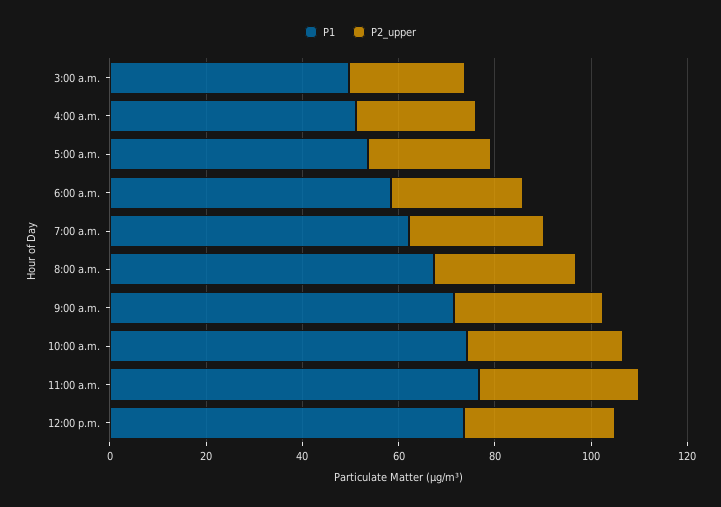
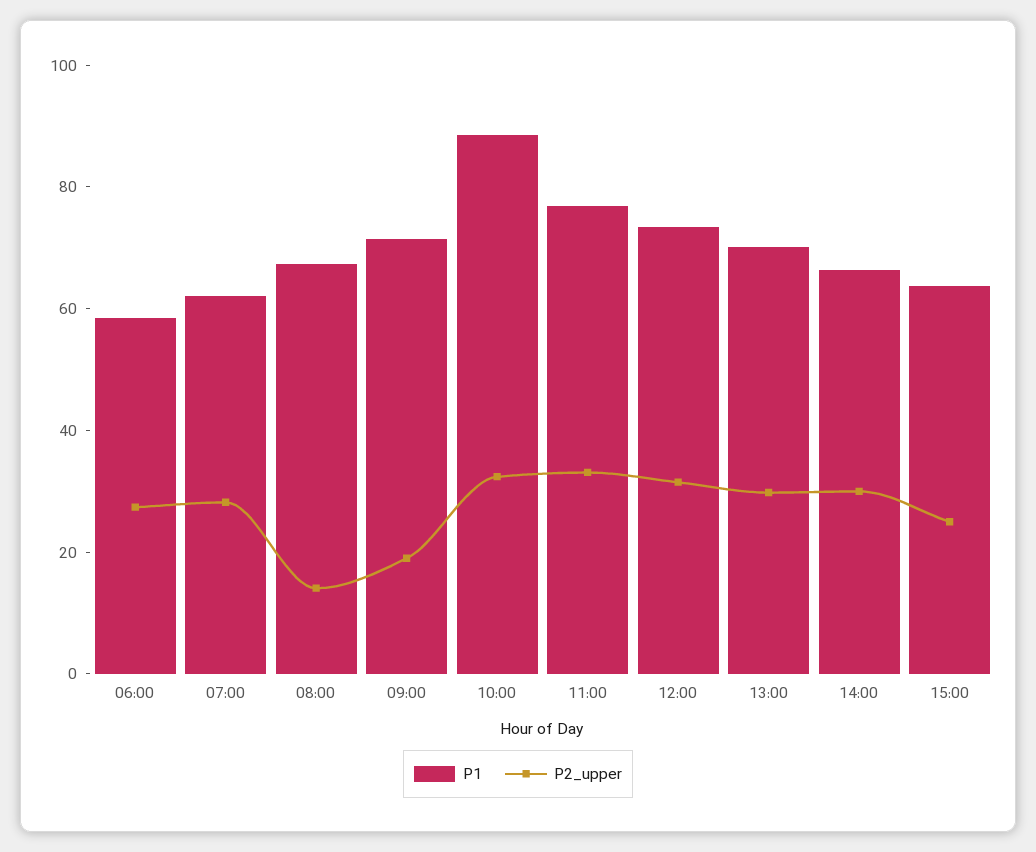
P1, 3:00 a.m.: 50 -> none
P2_upper, 3:00 a.m.: 25 -> none
P1, 4:00 a.m.: 50 -> none
P2_upper, 4:00 a.m.: 25 -> none
P1, 5:00 a.m.: 55 -> none
P2_upper, 5:00 a.m.: 25 -> none
P2_upper, 8:00 a.m.: 30 -> 15
P2_upper, 9:00 a.m.: 30 -> 20
P1, 10:00 a.m.: 75 -> 90
P1, 13:00: none -> 70
P2_upper, 13:00: none -> 30
P1, 14:00: none -> 65
P2_upper, 14:00: none -> 30
P1, 15:00: none -> 65
P2_upper, 15:00: none -> 25

